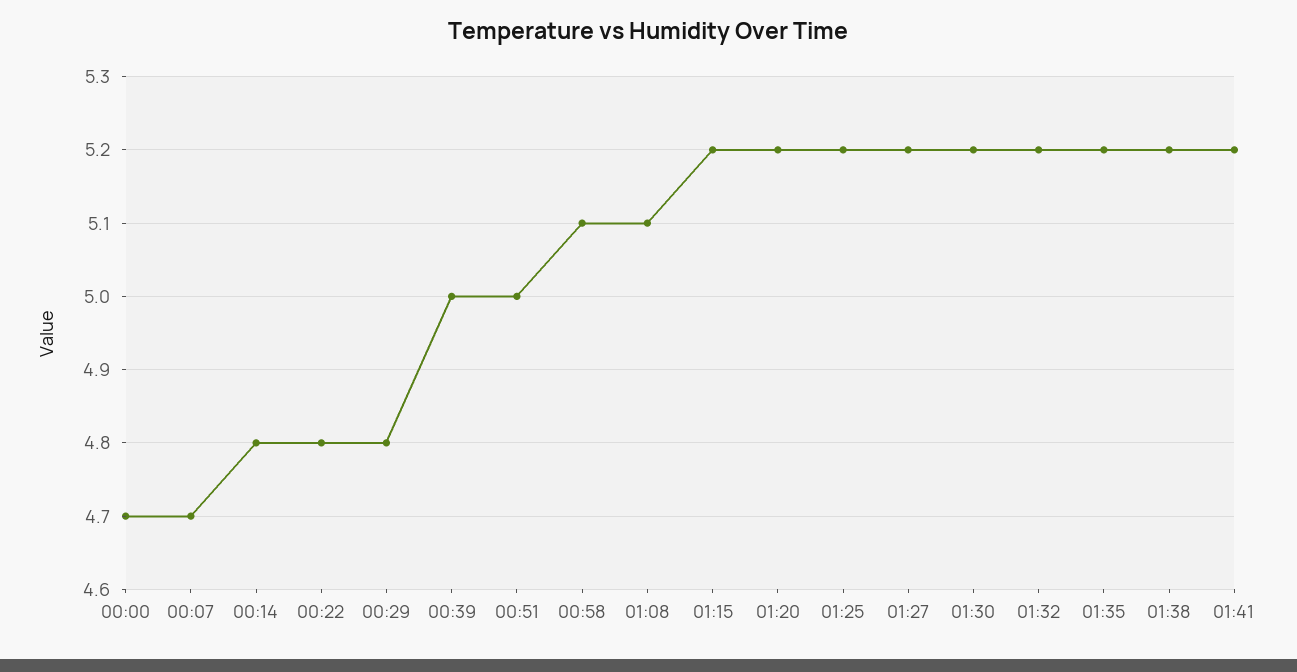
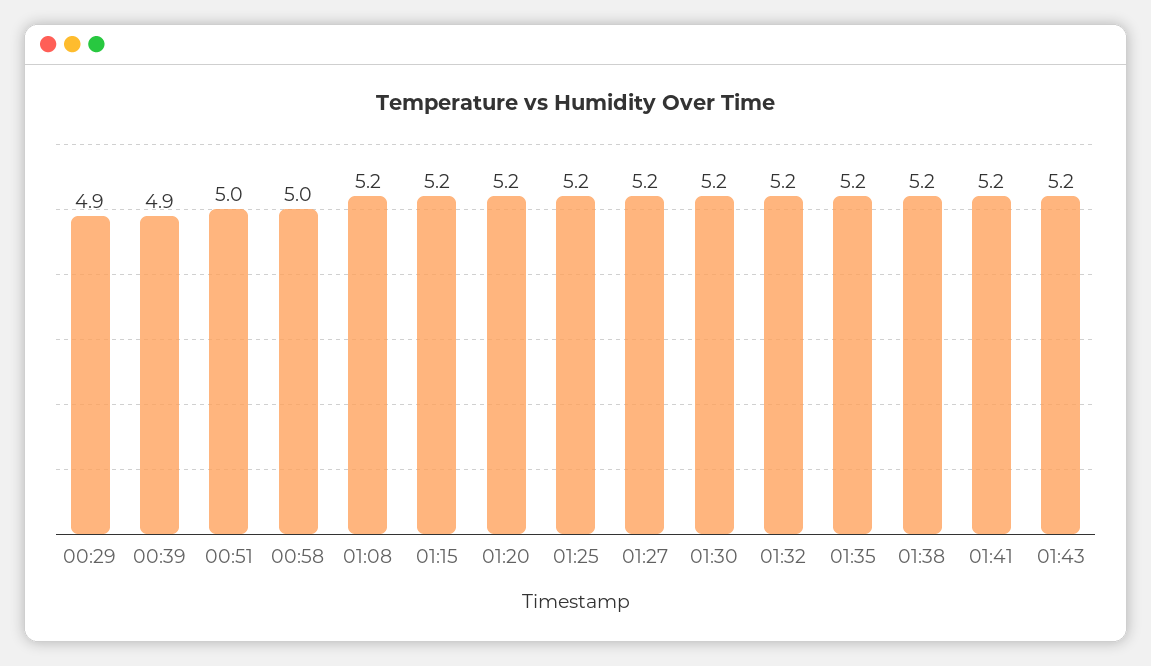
00:00: 4.7 -> none
00:07: 4.7 -> none
00:14: 4.8 -> none
00:22: 4.8 -> none
00:29: 4.8 -> 4.9
00:39: 5 -> 4.9
00:58: 5.1 -> 5
01:08: 5.1 -> 5.2
01:43: none -> 5.2

